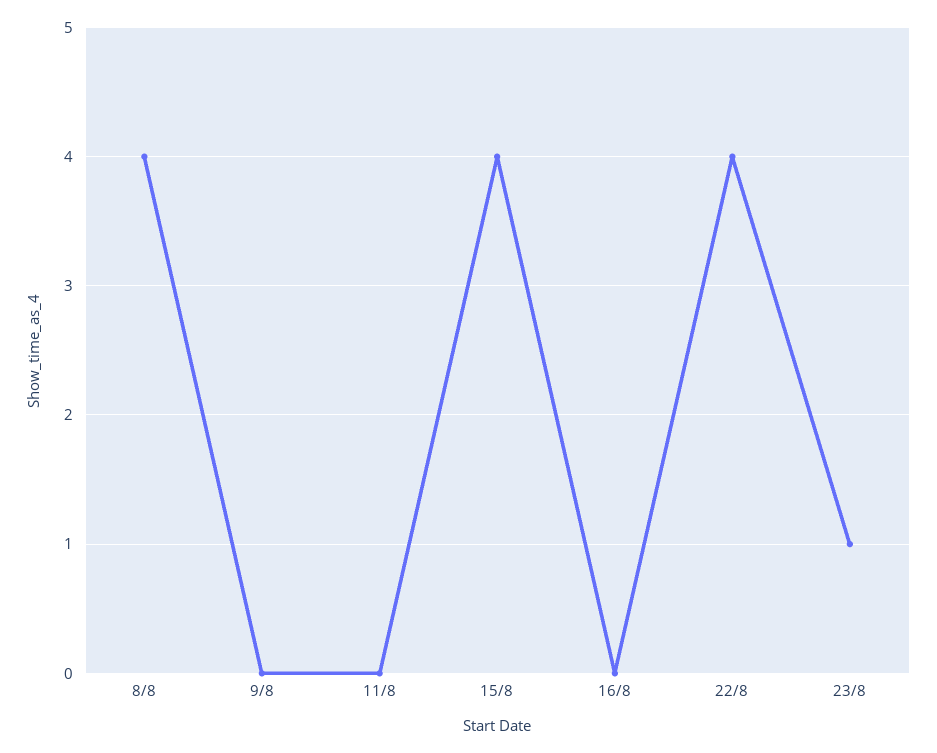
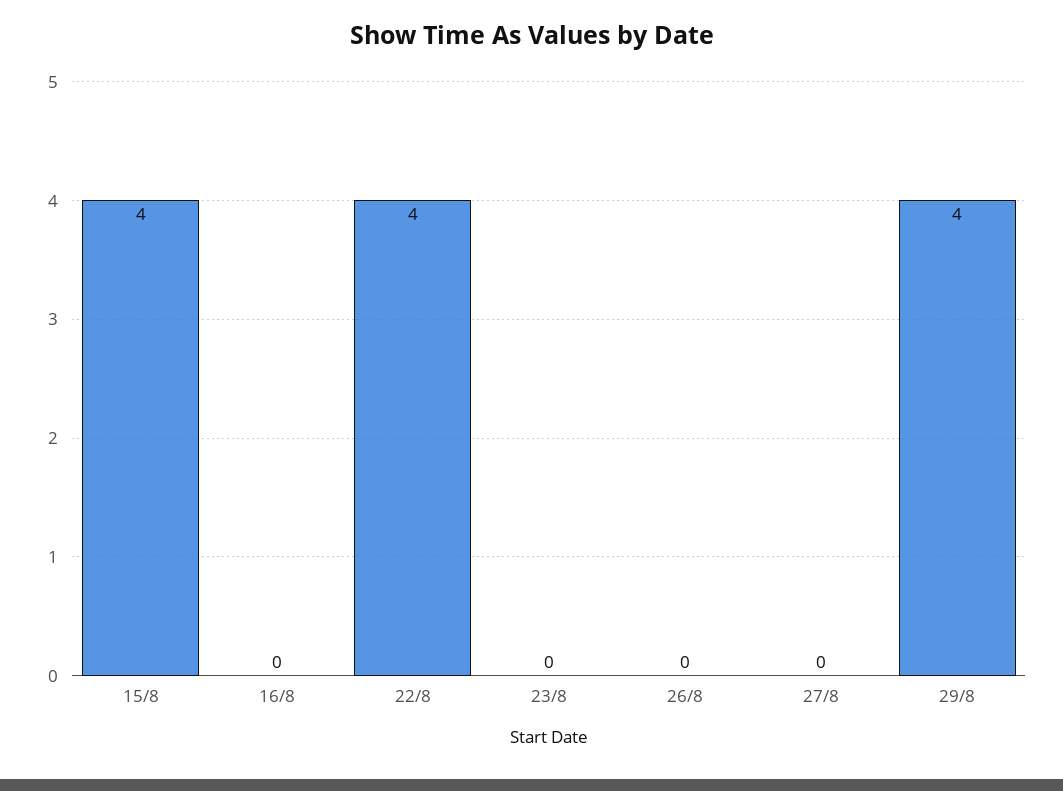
8/8: 4 -> none
9/8: 0 -> none
11/8: 0 -> none
23/8: 1 -> 0
26/8: none -> 0
27/8: none -> 0
29/8: none -> 4

